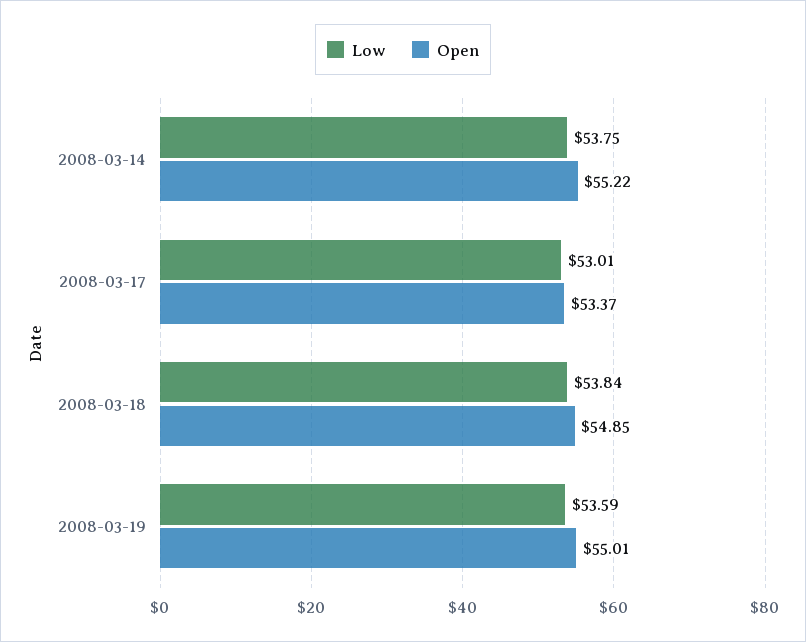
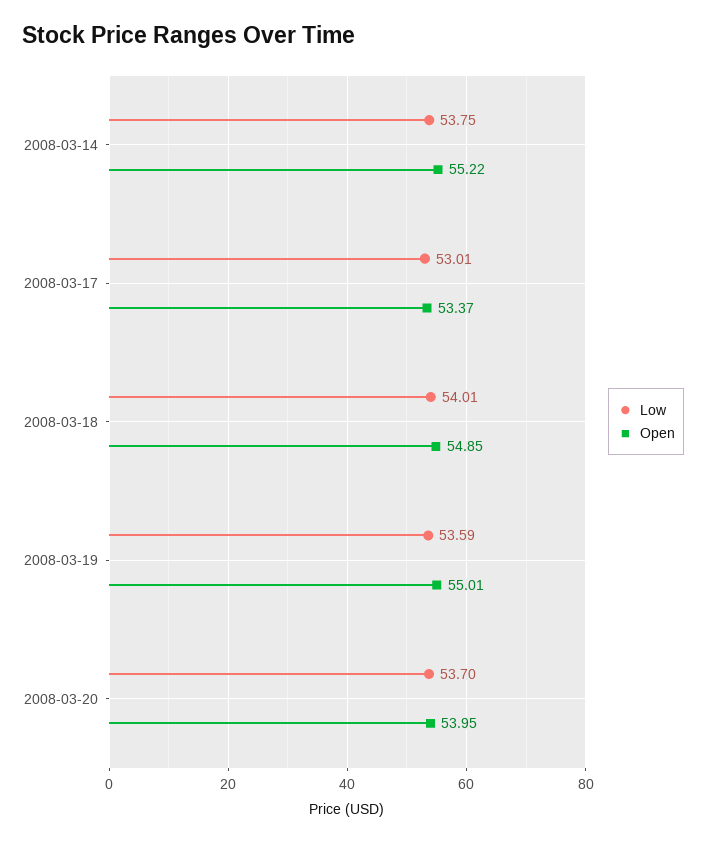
Low, 2008-03-18: 53.84 -> 54.01
Low, 2008-03-20: none -> 53.7
Open, 2008-03-20: none -> 53.95

